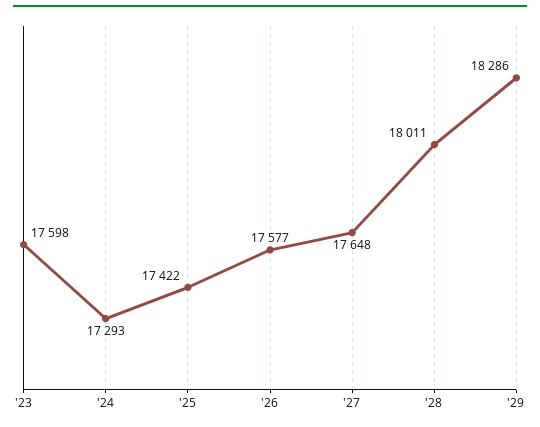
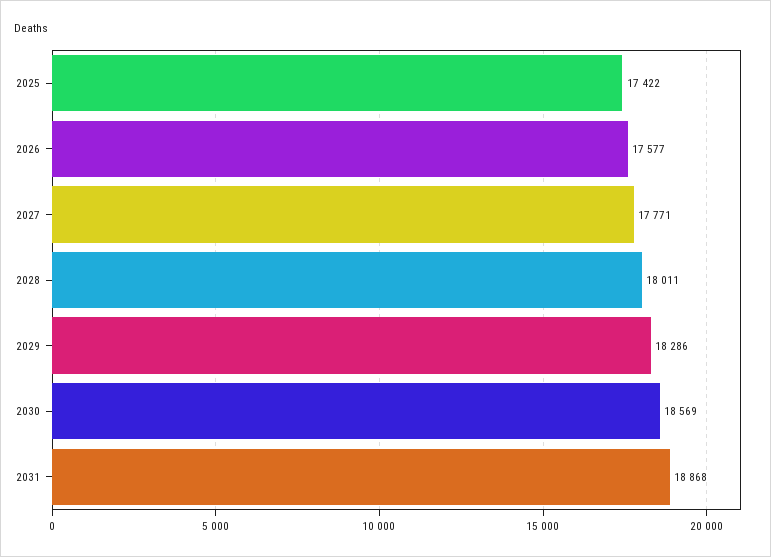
'23: 17598 -> none
'24: 17293 -> none
'27: 17648 -> 17771
2030: none -> 18569
2031: none -> 18868

